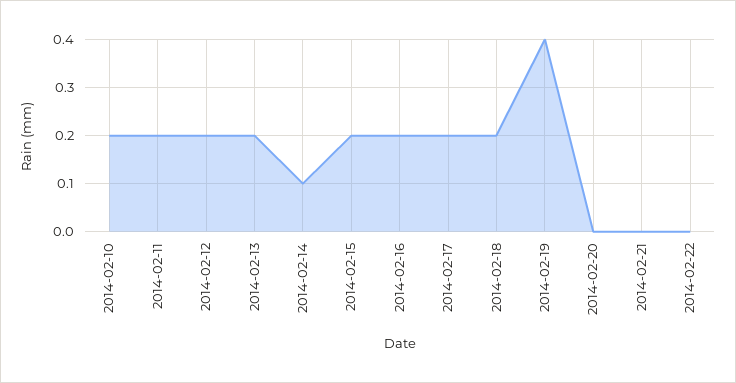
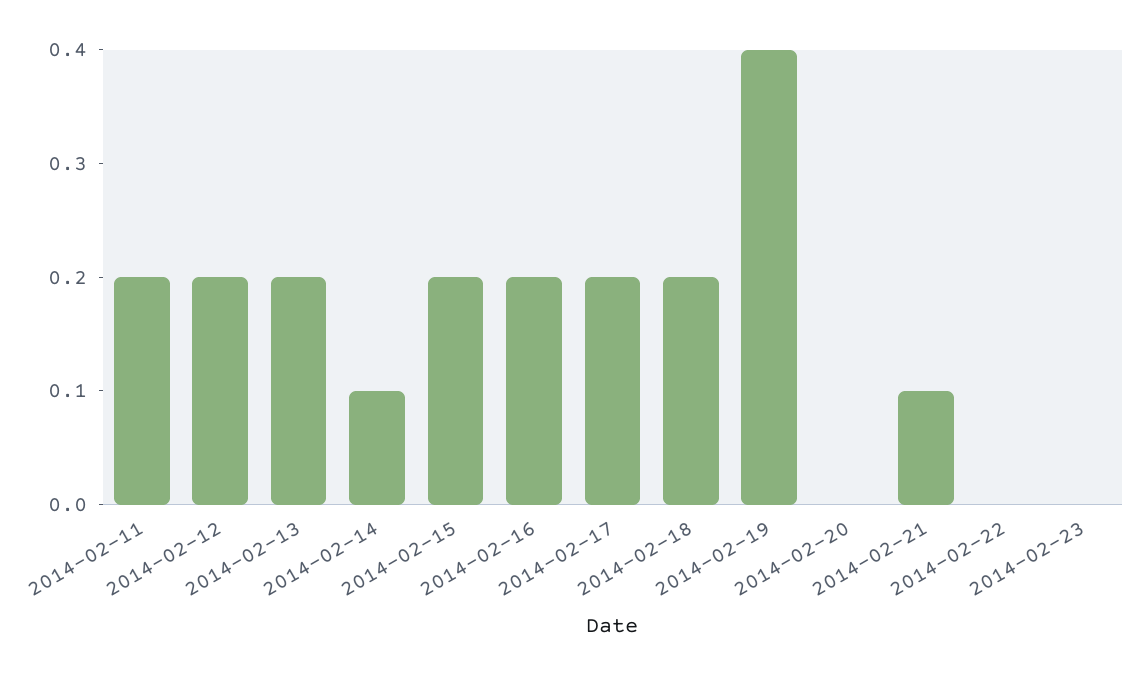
2014-02-10: 0.2 -> none
2014-02-21: 0 -> 0.1
2014-02-23: none -> 0

